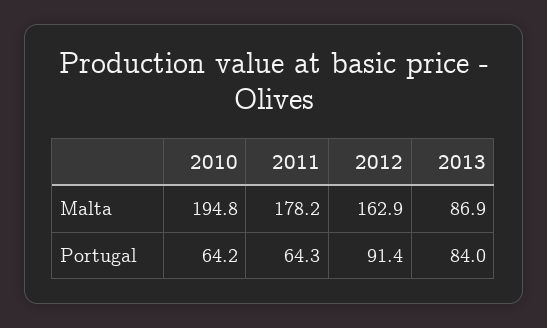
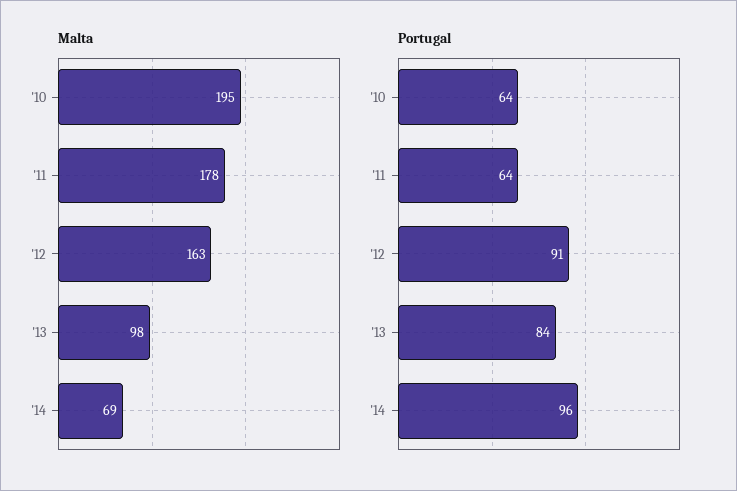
Malta, 2013: 86.9 -> 98
Malta, '14: none -> 69
Portugal, '14: none -> 96

